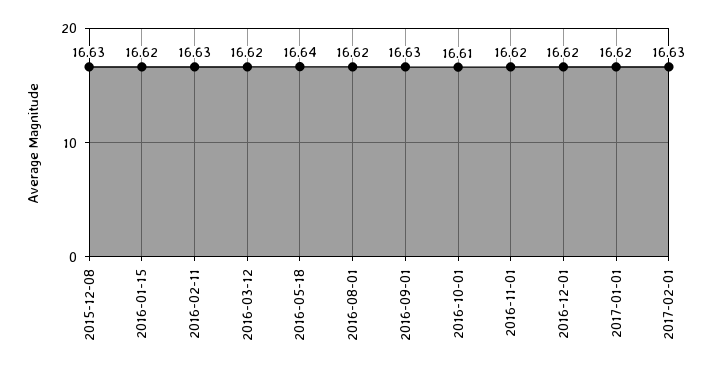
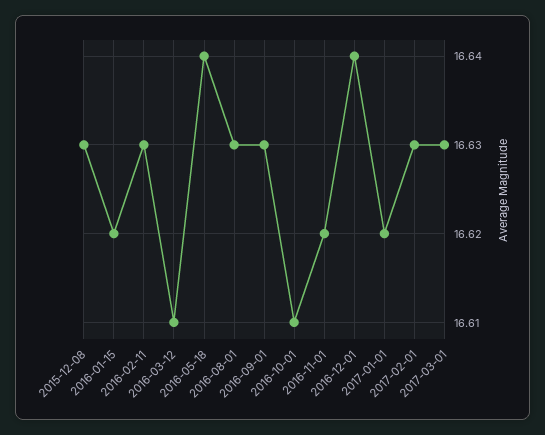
2016-03-12: 16.62 -> 16.61
2016-08-01: 16.62 -> 16.63
2016-12-01: 16.62 -> 16.64
2017-03-01: none -> 16.63

